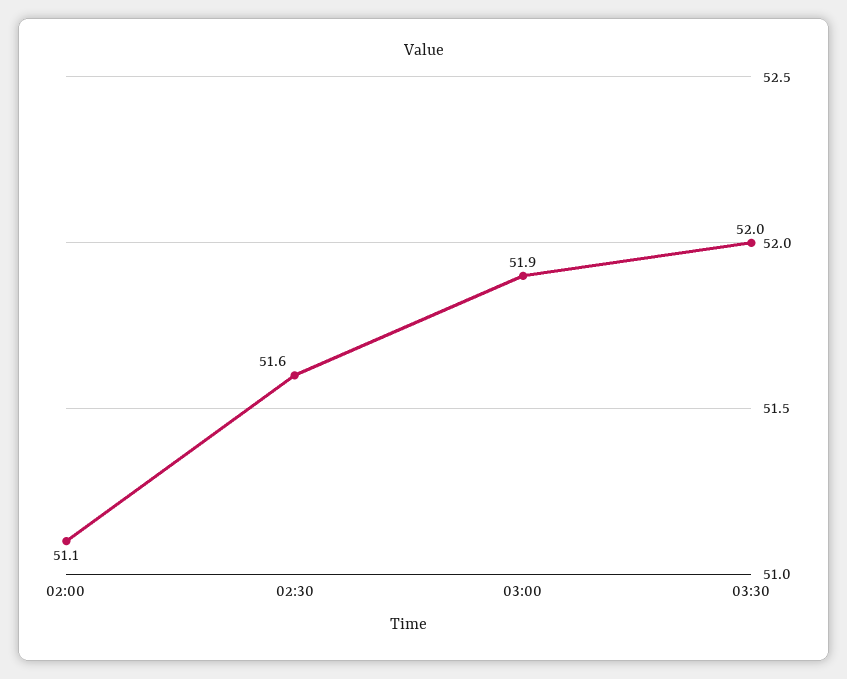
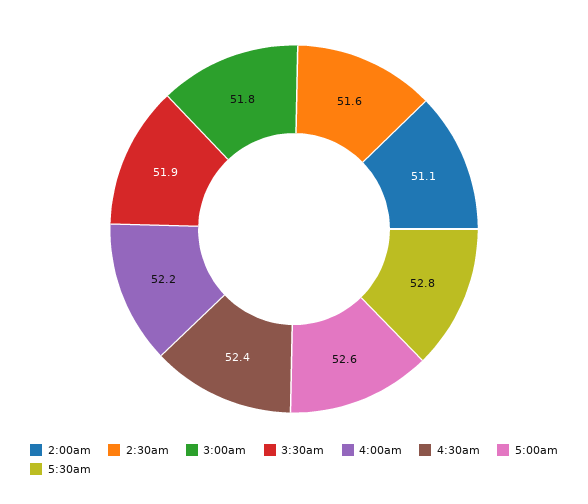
03:00: 51.9 -> 51.8
03:30: 52 -> 51.9
4:00am: none -> 52.2
4:30am: none -> 52.4
5:00am: none -> 52.6
5:30am: none -> 52.8

